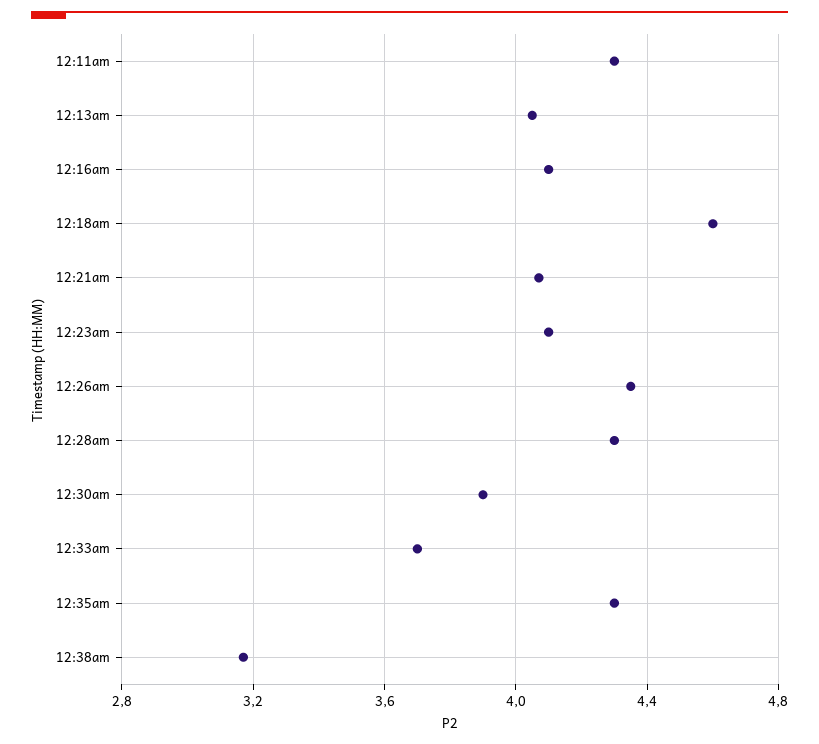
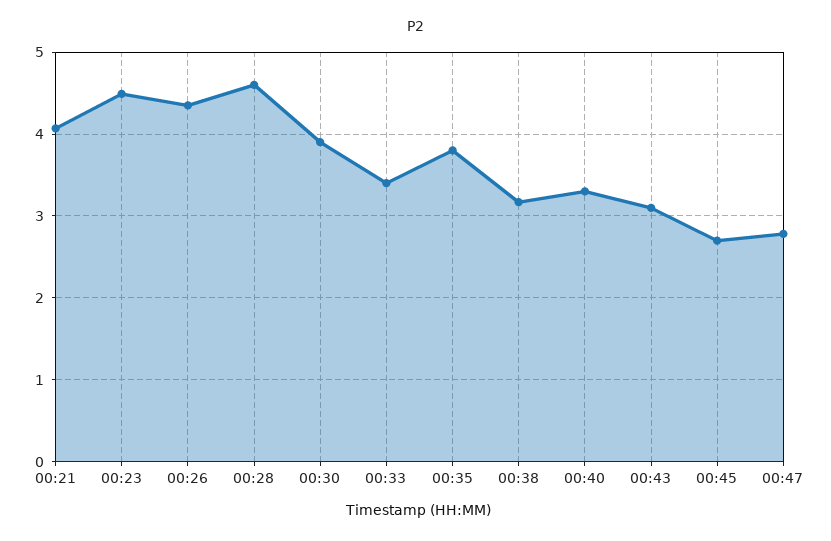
12:11am: 4.3 -> none
12:13am: 4.05 -> none
12:16am: 4.1 -> none
12:18am: 4.6 -> none
12:23am: 4.1 -> 4.5
12:28am: 4.3 -> 4.6
12:33am: 3.7 -> 3.4
12:35am: 4.3 -> 3.8
00:40: none -> 3.3
00:43: none -> 3.1
00:45: none -> 2.7
00:47: none -> 2.8

